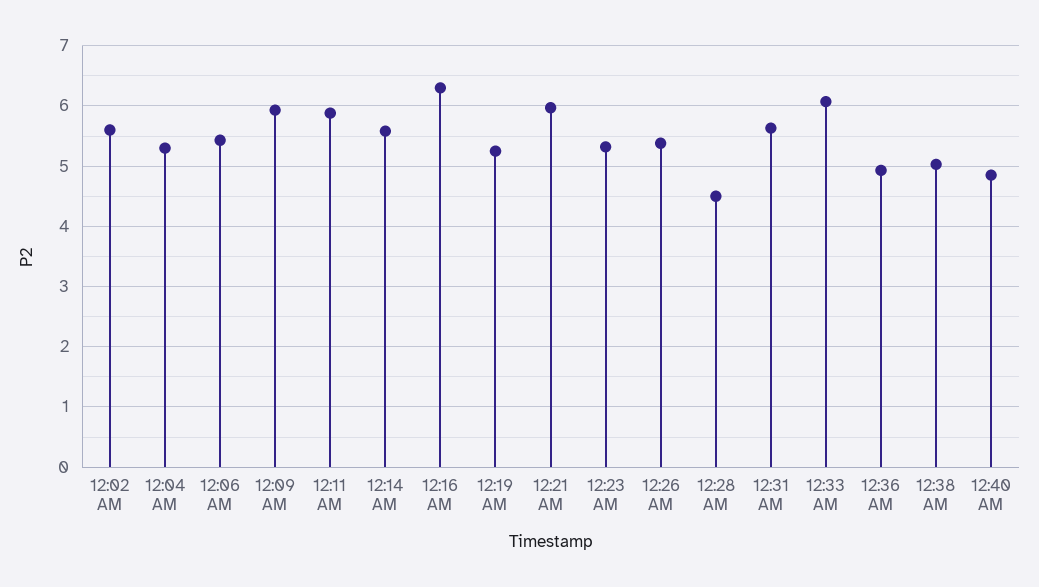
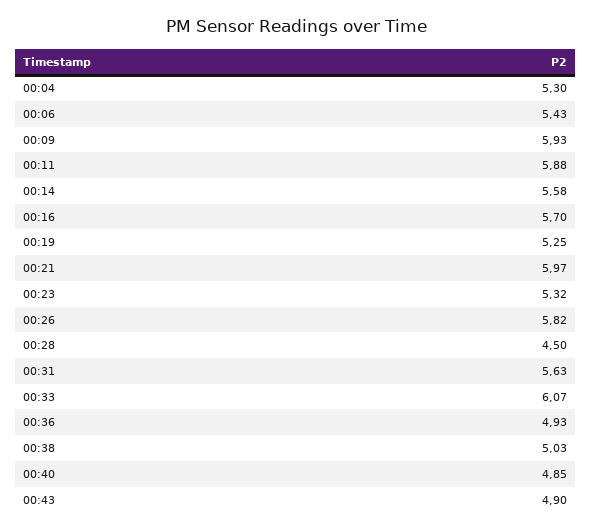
12:02 AM: 5.6 -> none
12:16 AM: 6.3 -> 5.7
12:26 AM: 5.4 -> 5.82
00:43: none -> 4.9

